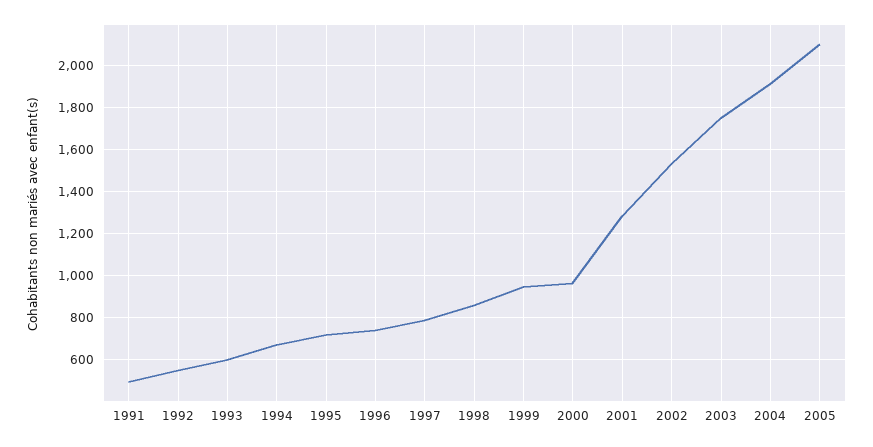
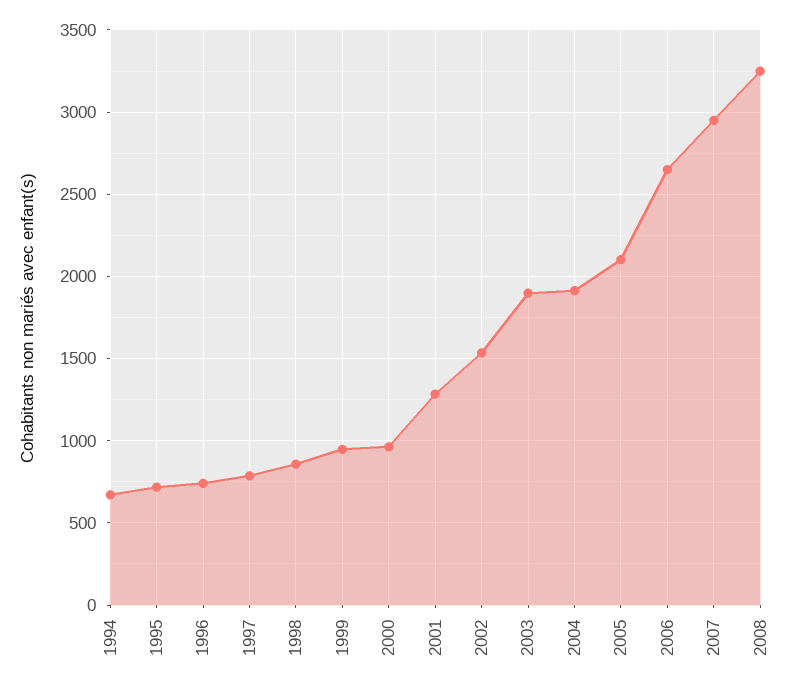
1991: 500 -> none
1992: 550 -> none
1993: 600 -> none
2003: 1750 -> 1900
2006: none -> 2650
2007: none -> 2950
2008: none -> 3250

